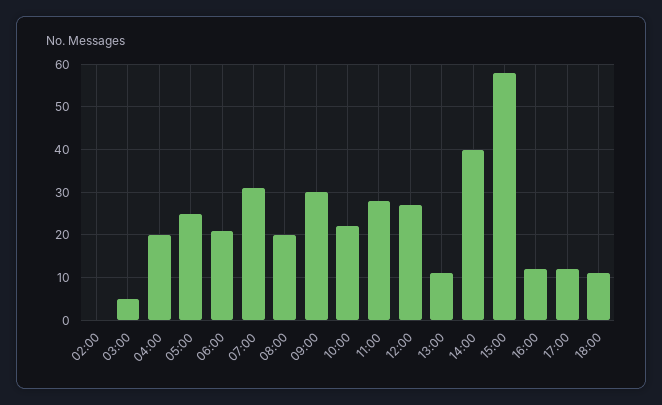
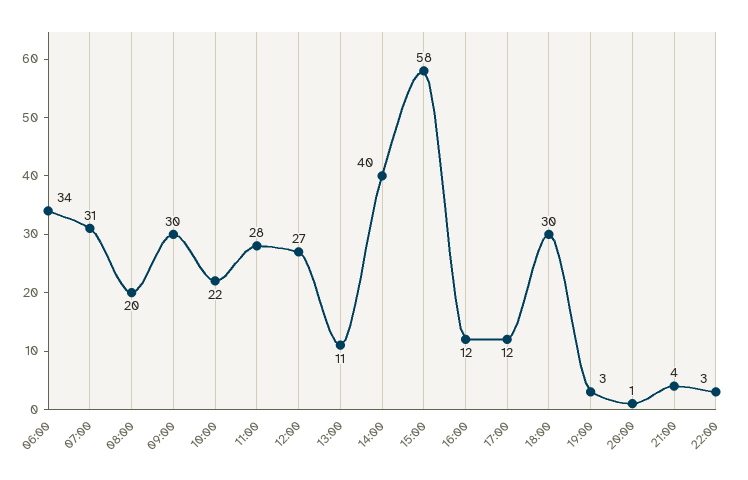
02:00: 0 -> none
03:00: 5 -> none
04:00: 20 -> none
05:00: 25 -> none
06:00: 20 -> 34
18:00: 10 -> 30
19:00: none -> 3
20:00: none -> 1
21:00: none -> 4
22:00: none -> 3

